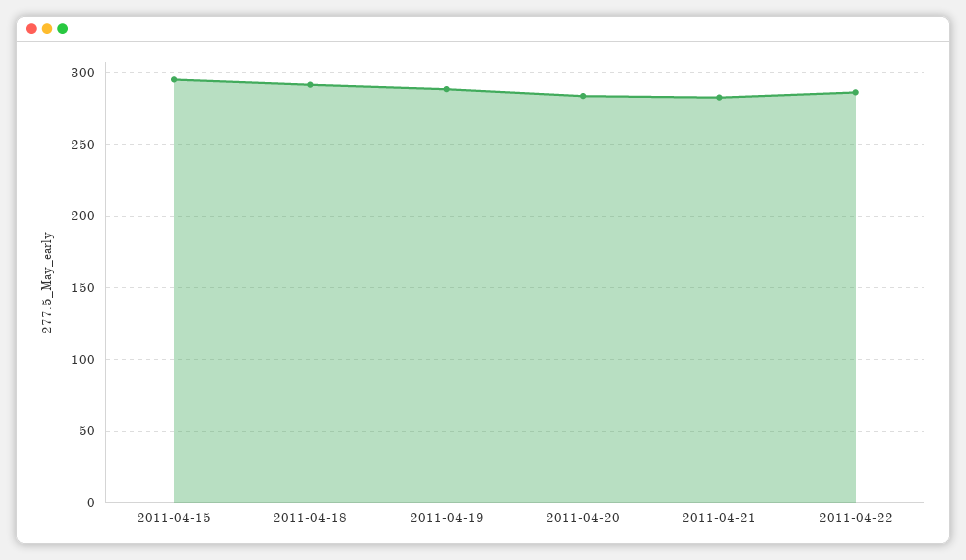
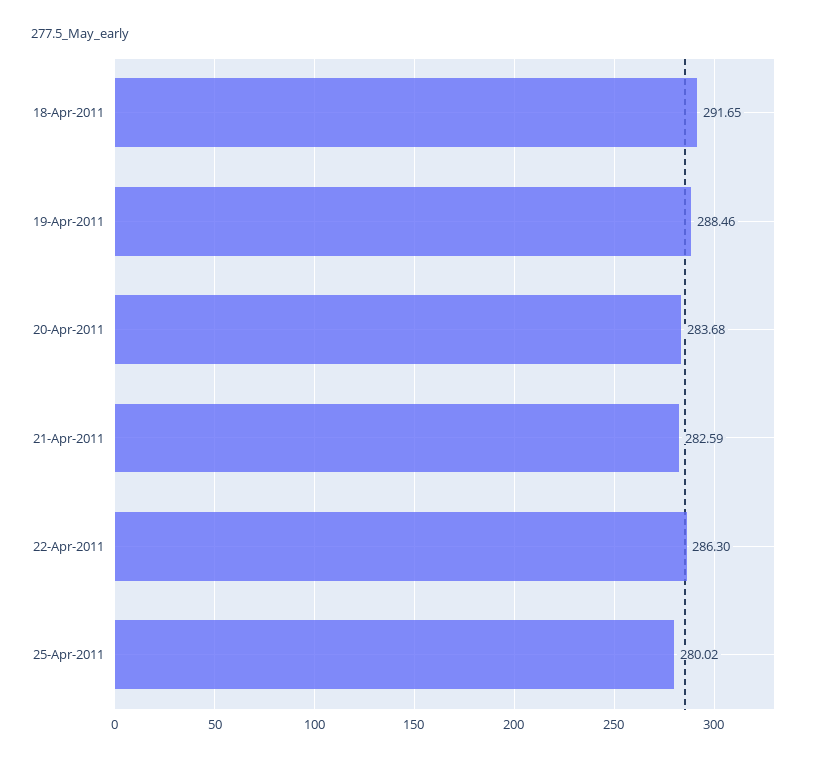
2011-04-15: 295 -> none
25-Apr-2011: none -> 280.02

